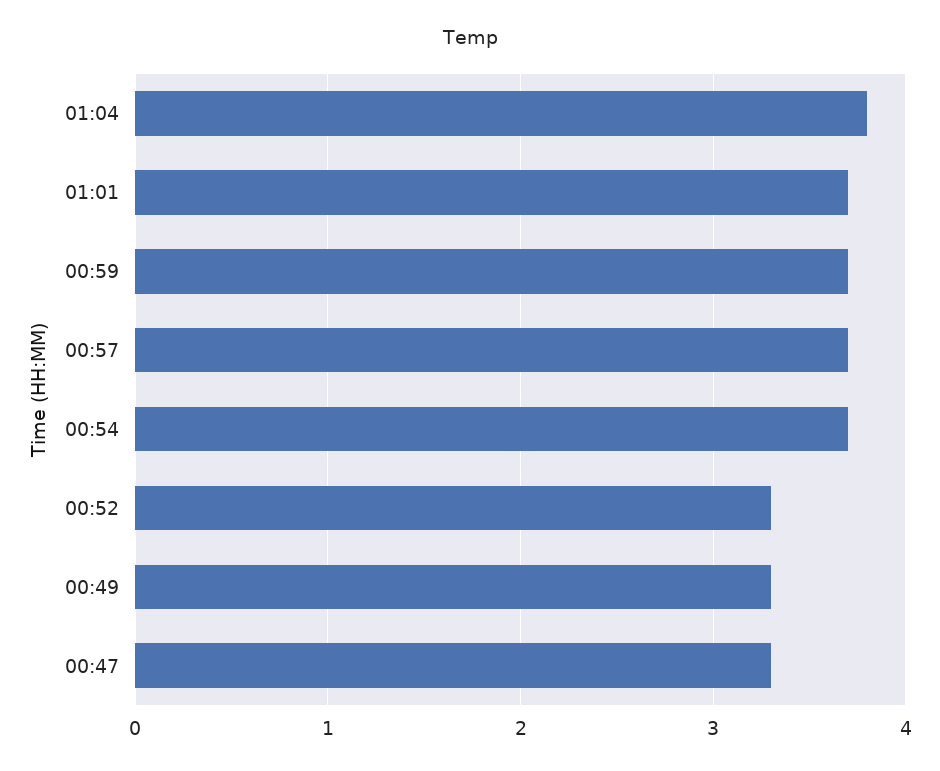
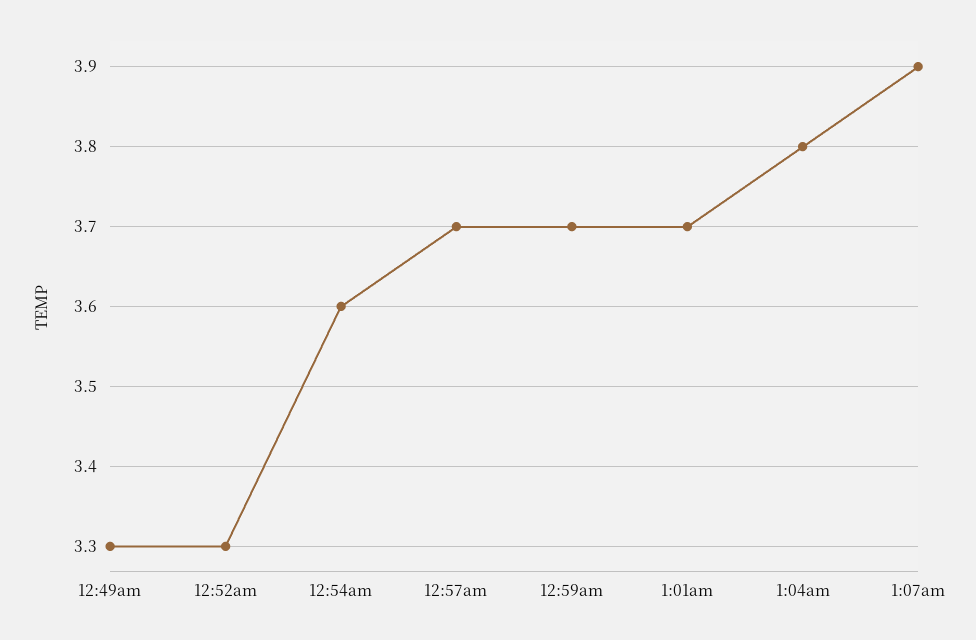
00:54: 3.7 -> 3.6
00:47: 3.3 -> none
1:07am: none -> 3.9

